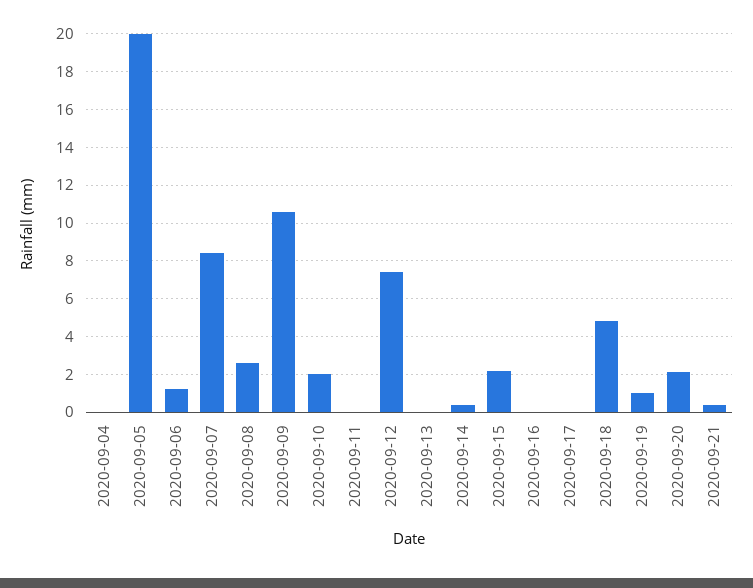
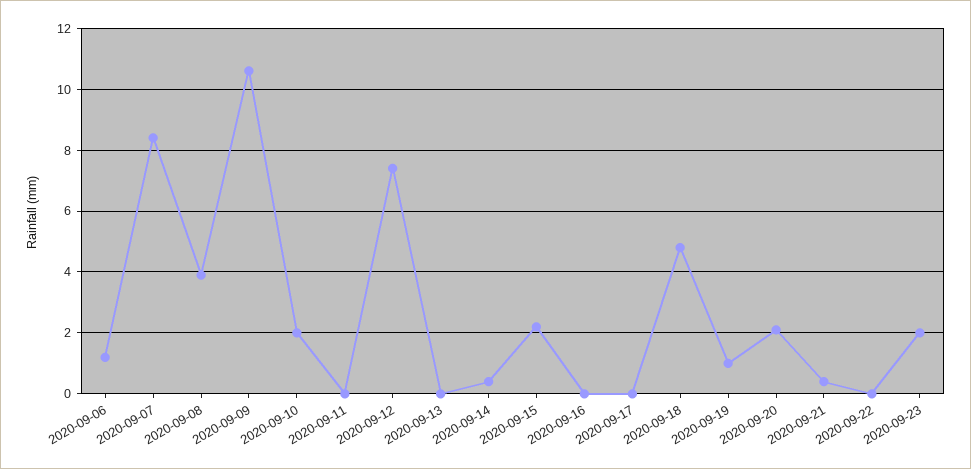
2020-09-04: 0 -> none
2020-09-05: 20 -> none
2020-09-08: 2.5 -> 4
2020-09-22: none -> 0
2020-09-23: none -> 2

